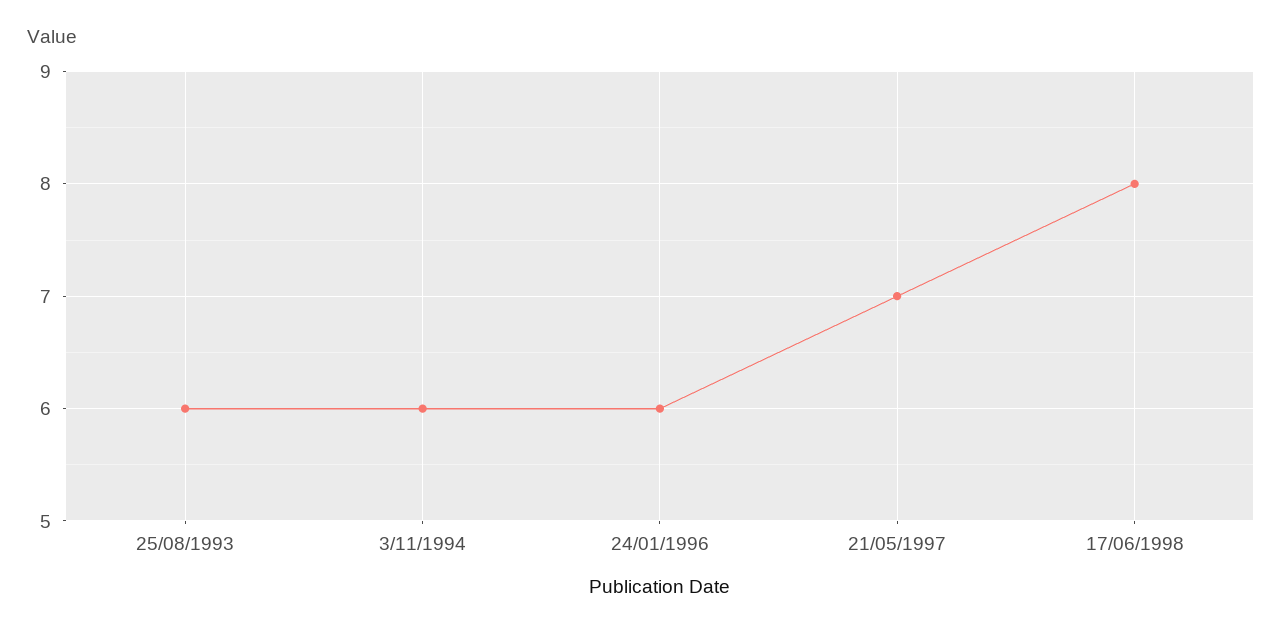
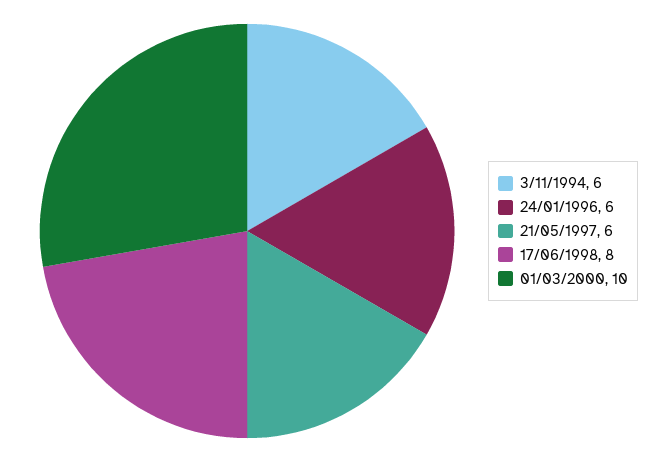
25/08/1993: 6 -> none
21/05/1997: 7 -> 6
01/03/2000: none -> 10

